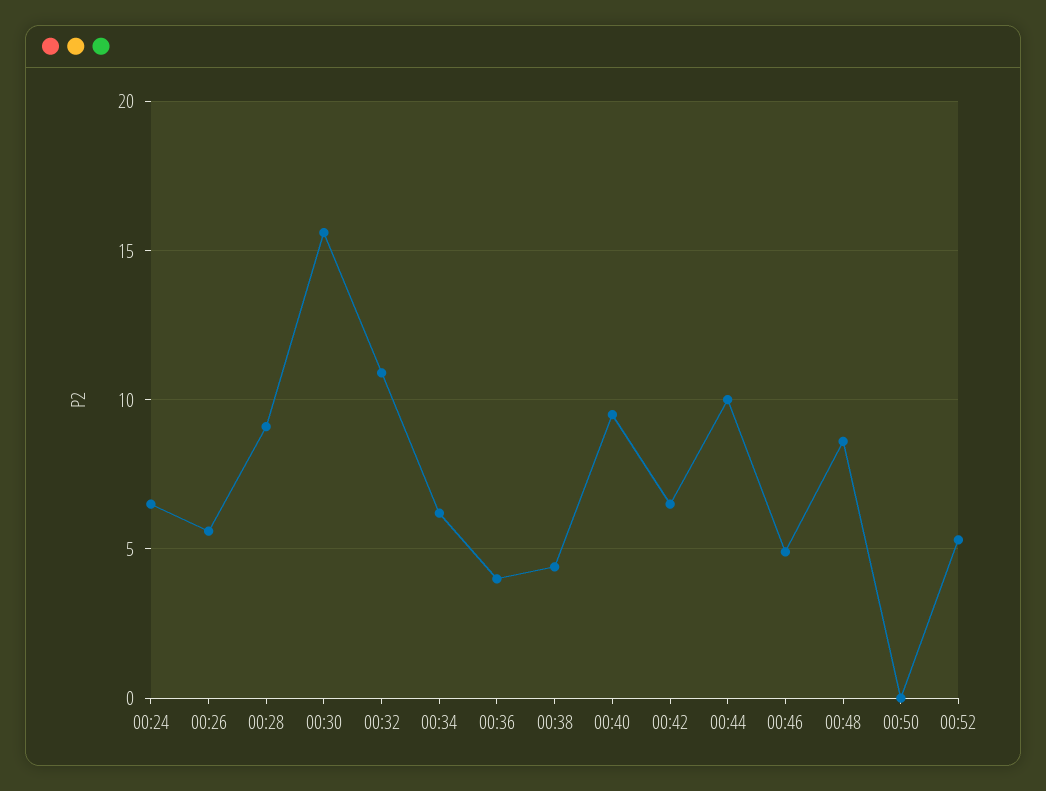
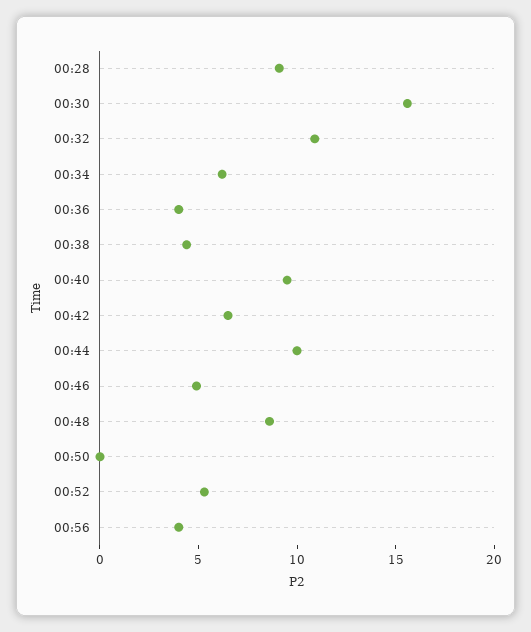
00:24: 6.5 -> none
00:26: 5.5 -> none
00:56: none -> 4

